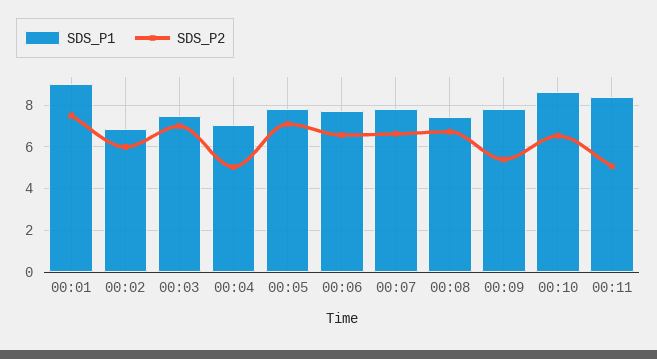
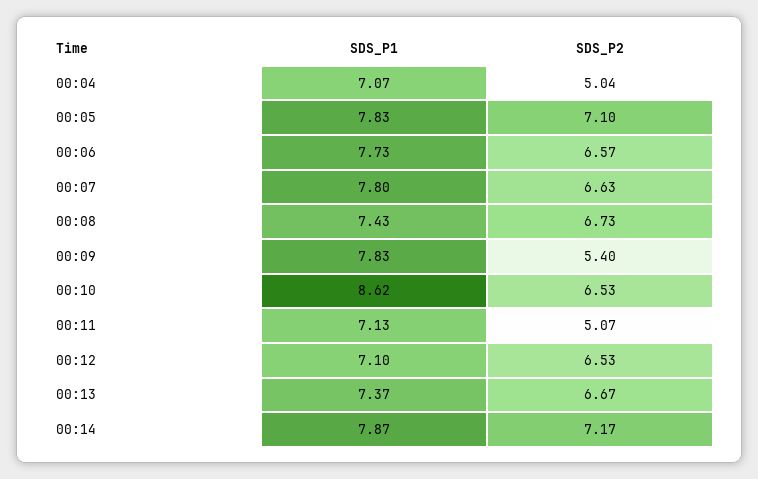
SDS_P1, 00:01: 9 -> none
SDS_P2, 00:01: 7.5 -> none
SDS_P1, 00:02: 7 -> none
SDS_P2, 00:02: 6 -> none
SDS_P1, 00:03: 7.5 -> none
SDS_P2, 00:03: 7 -> none
SDS_P1, 00:11: 8.5 -> 7.13
SDS_P1, 00:12: none -> 7.1
SDS_P2, 00:12: none -> 6.53
SDS_P1, 00:13: none -> 7.37
SDS_P2, 00:13: none -> 6.67
SDS_P1, 00:14: none -> 7.87
SDS_P2, 00:14: none -> 7.17

